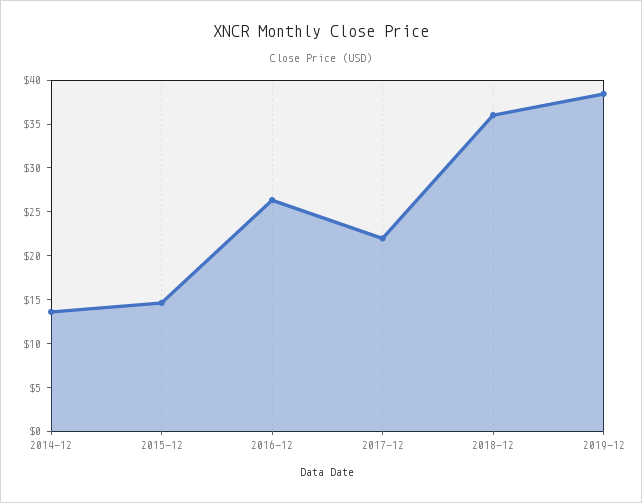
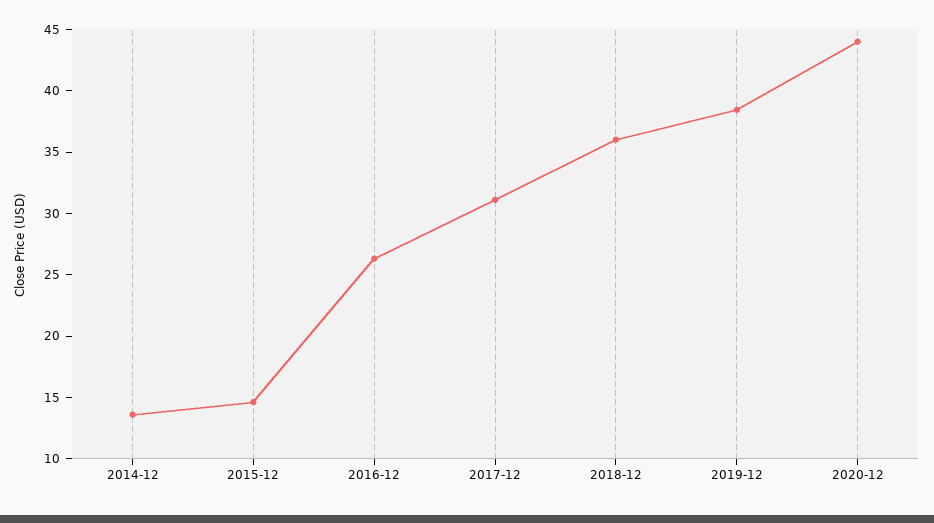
2017-12: 22 -> 31
2020-12: none -> 44

